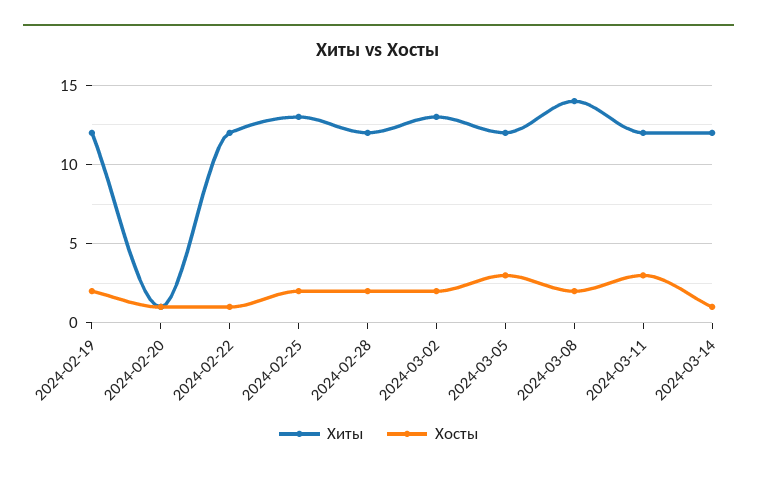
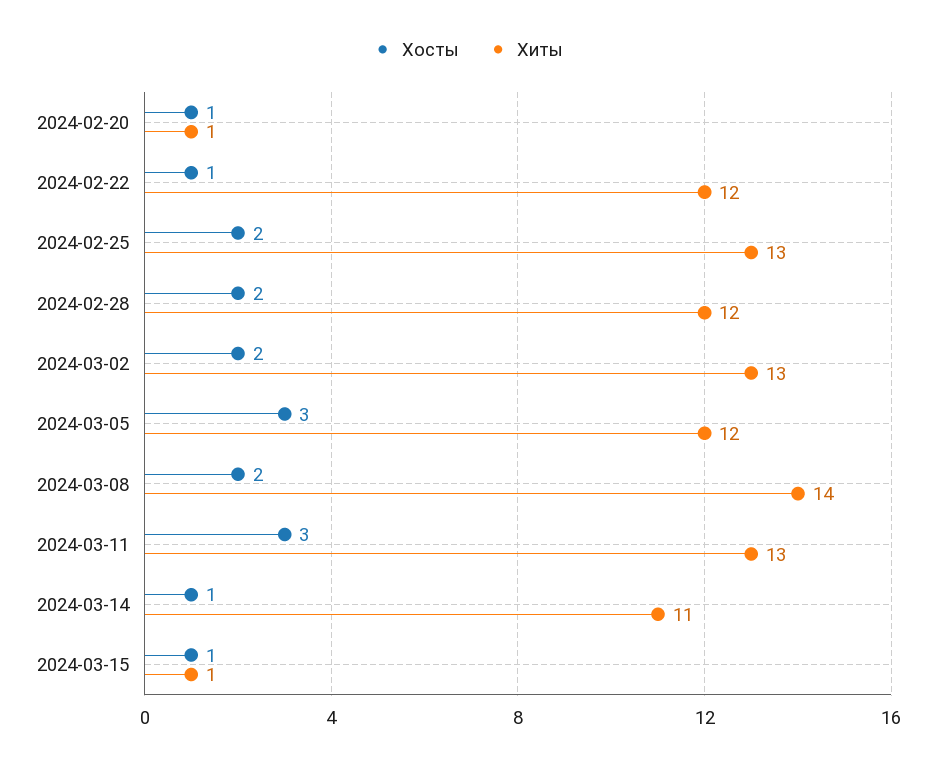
Хиты, 2024-02-19: 12 -> none
Хосты, 2024-02-19: 2 -> none
Хиты, 2024-03-11: 12 -> 13
Хиты, 2024-03-14: 12 -> 11
Хосты, 2024-03-15: none -> 1
Хиты, 2024-03-15: none -> 1

